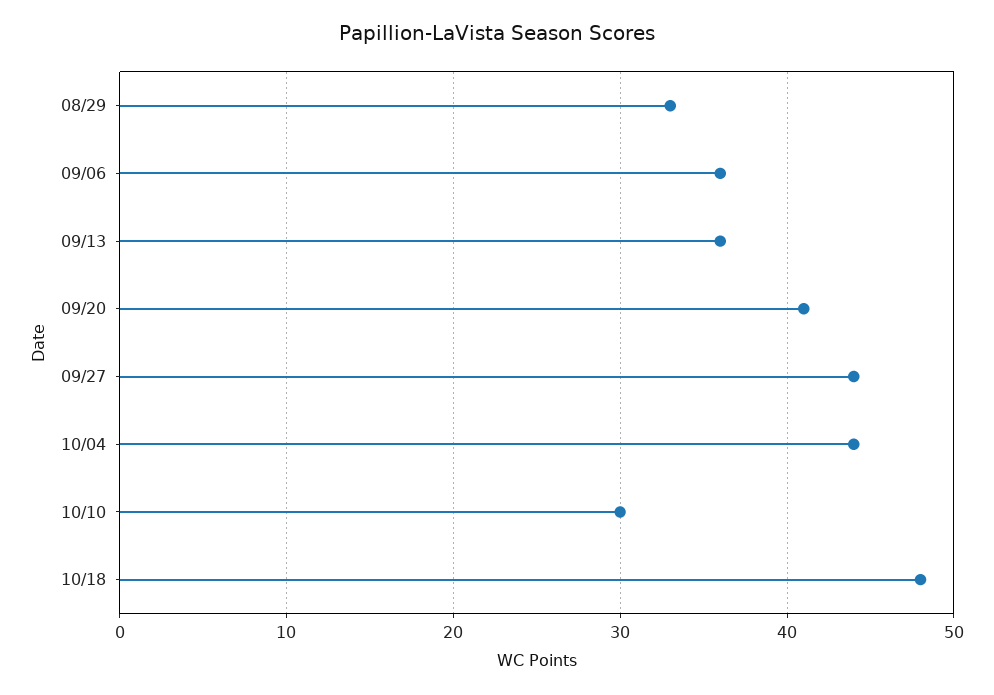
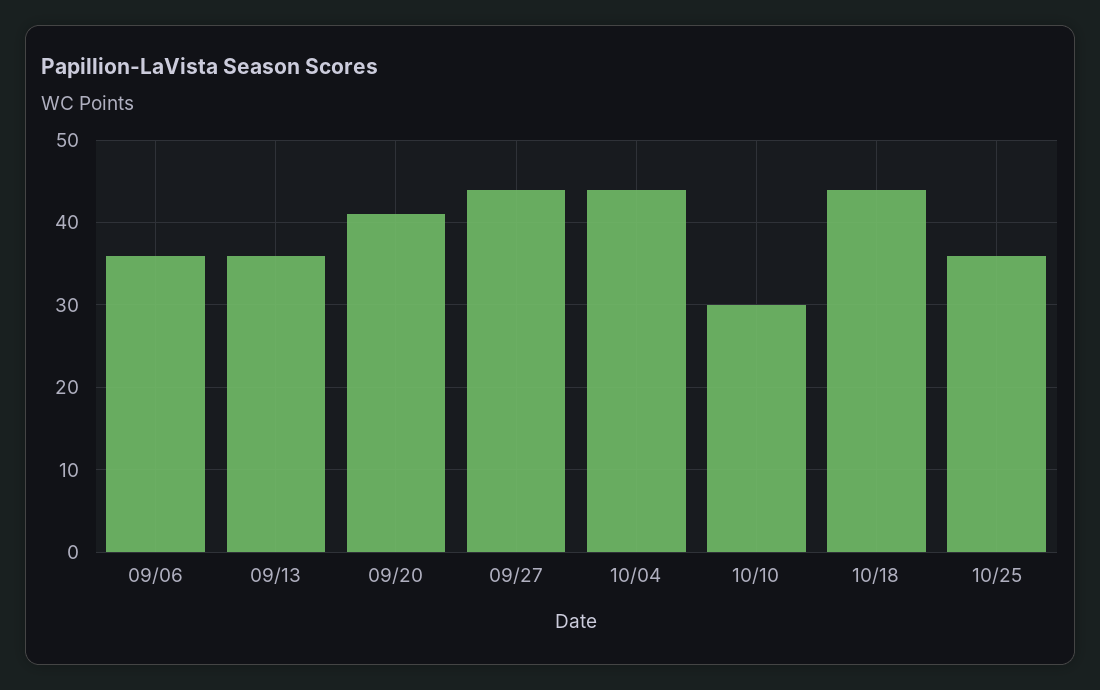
08/29: 33 -> none
10/18: 48 -> 44
10/25: none -> 36

